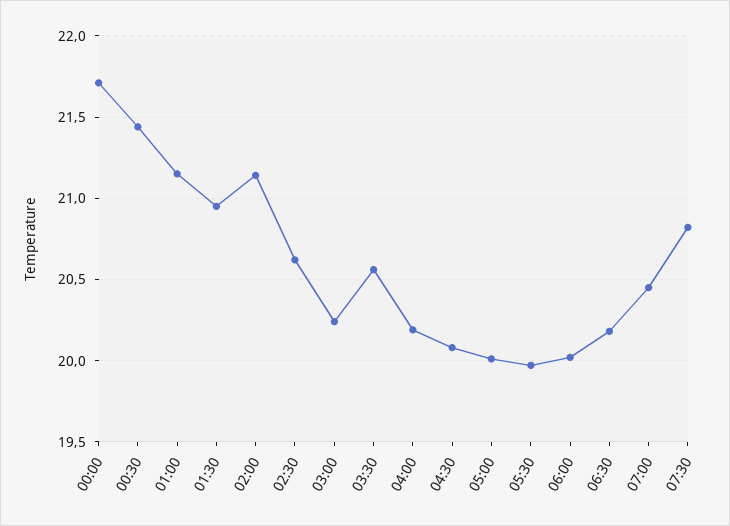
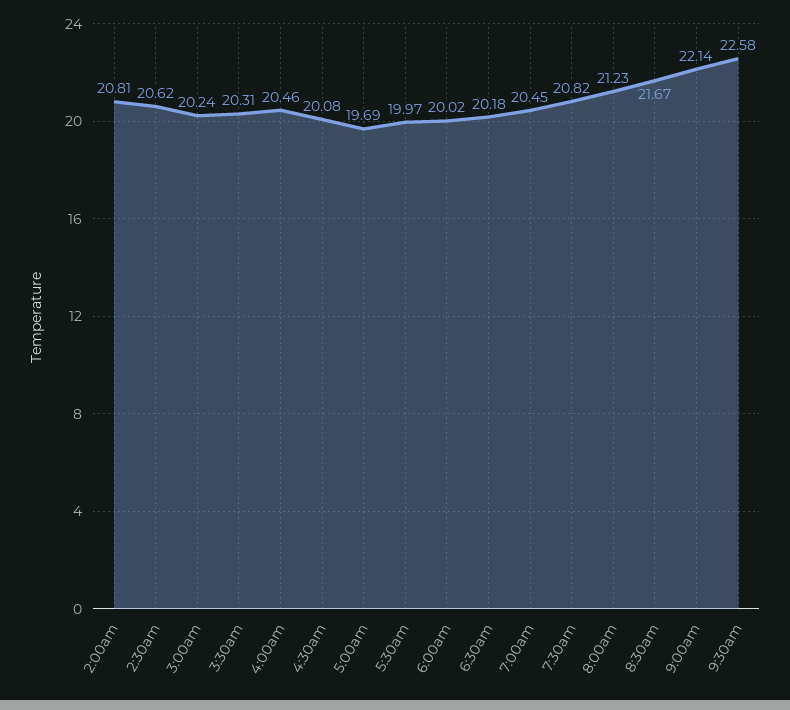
00:00: 21.7 -> none
00:30: 21.45 -> none
01:00: 21.15 -> none
01:30: 20.95 -> none
02:00: 21.15 -> 20.81
03:30: 20.55 -> 20.31
04:00: 20.2 -> 20.46
05:00: 20 -> 19.69
8:00am: none -> 21.23
8:30am: none -> 21.67
9:00am: none -> 22.14
9:30am: none -> 22.58

